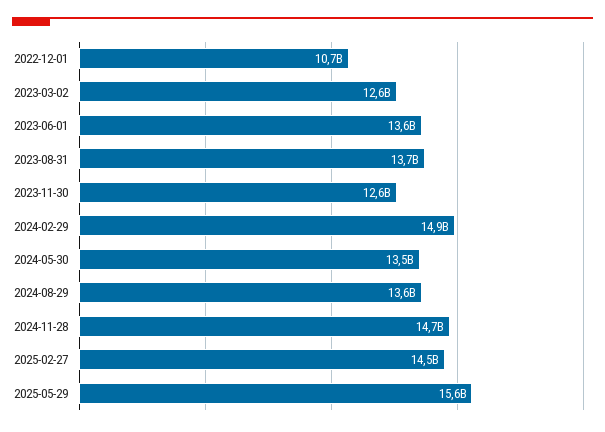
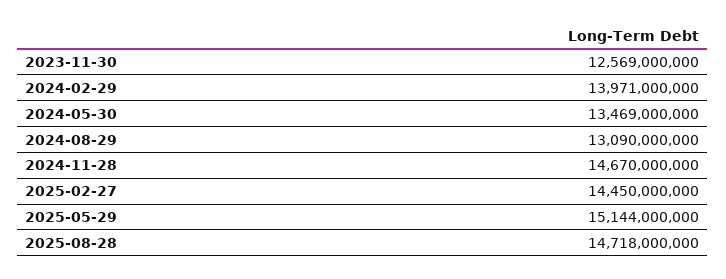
2022-12-01: 10700000000 -> none
2023-03-02: 12600000000 -> none
2023-06-01: 13600000000 -> none
2023-08-31: 13700000000 -> none
2024-02-29: 14900000000 -> 13971000000
2024-08-29: 13600000000 -> 13090000000
2025-05-29: 15600000000 -> 15144000000
2025-08-28: none -> 14718000000

